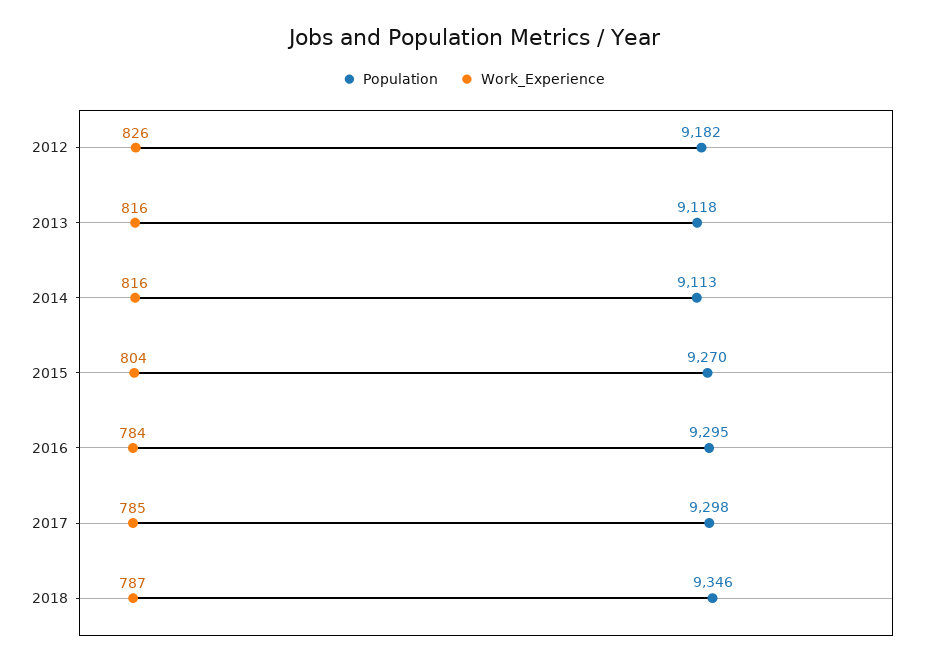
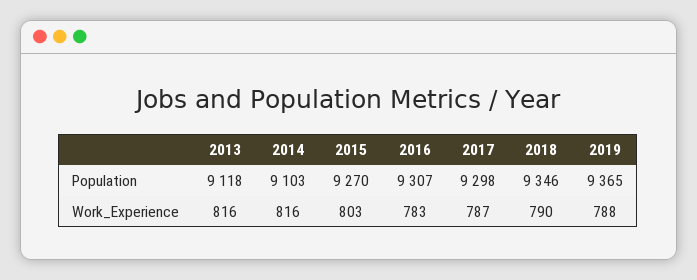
Population, 2012: 9182 -> none
Work_Experience, 2012: 826 -> none
Population, 2014: 9113 -> 9103
Work_Experience, 2015: 804 -> 803
Population, 2016: 9295 -> 9307
Work_Experience, 2016: 784 -> 783
Work_Experience, 2017: 785 -> 787
Work_Experience, 2018: 787 -> 790
Population, 2019: none -> 9365
Work_Experience, 2019: none -> 788

